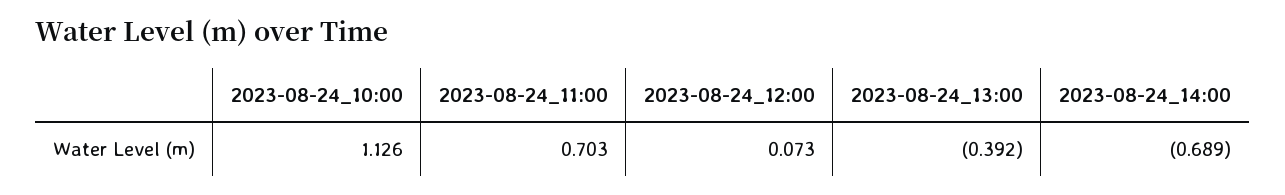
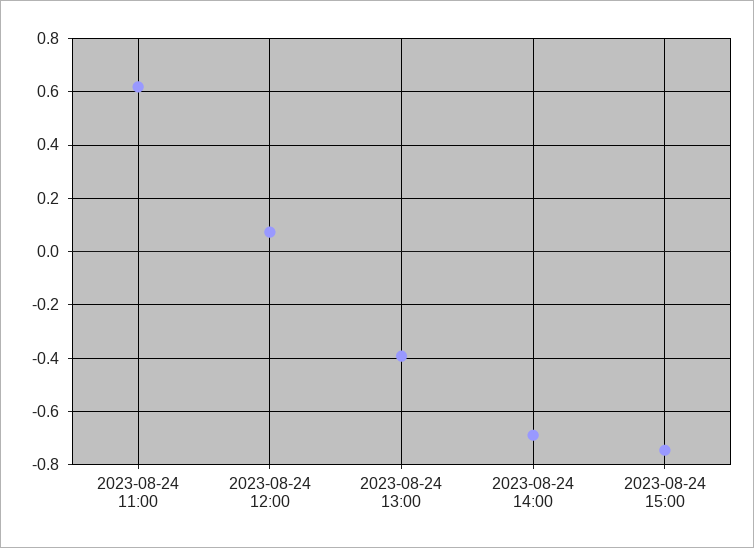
2023-08-24_10:00: 1.126 -> none
2023-08-24_11:00: 0.703 -> 0.625
2023-08-24 15:00: none -> -0.75

